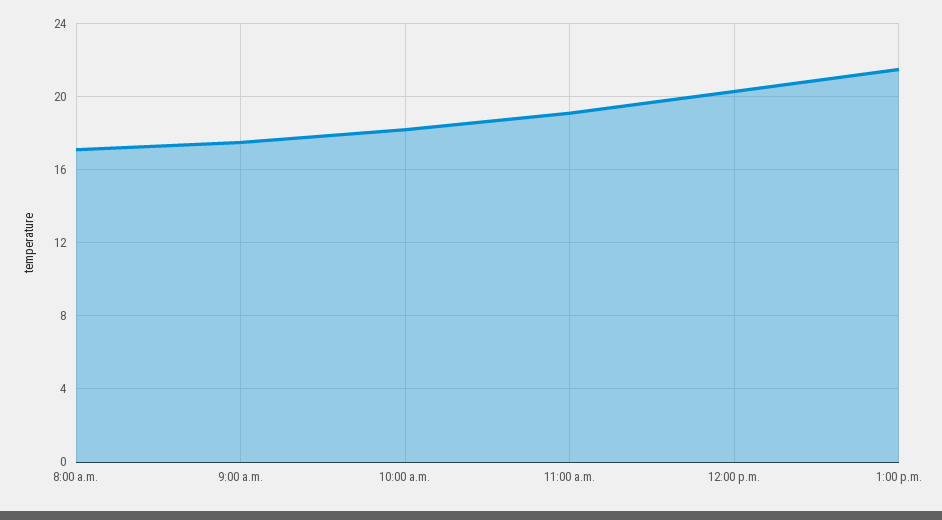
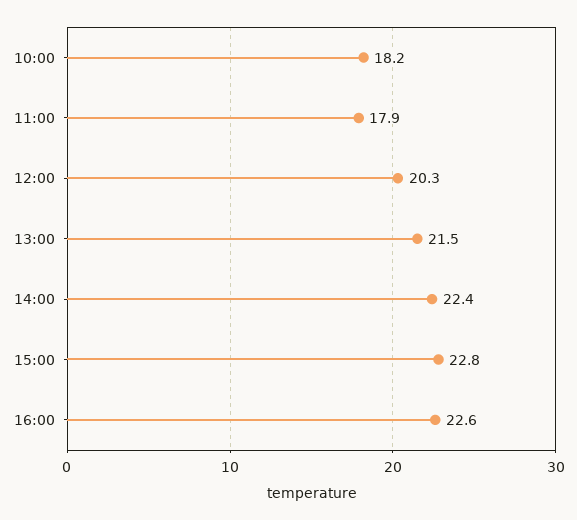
8:00 a.m.: 17 -> none
9:00 a.m.: 17.5 -> none
11:00 a.m.: 19 -> 17.9
14:00: none -> 22.4
15:00: none -> 22.8
16:00: none -> 22.6

